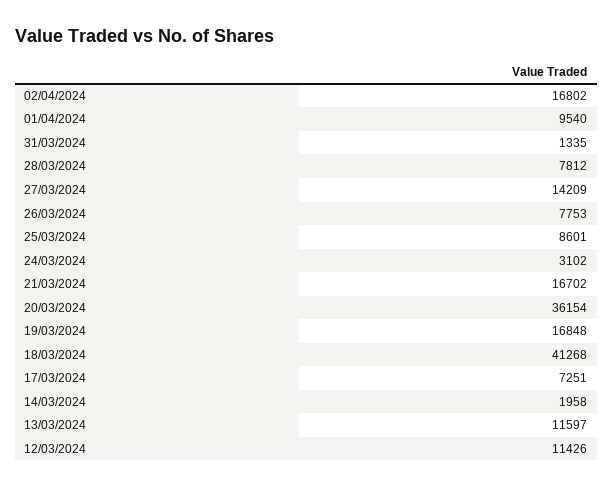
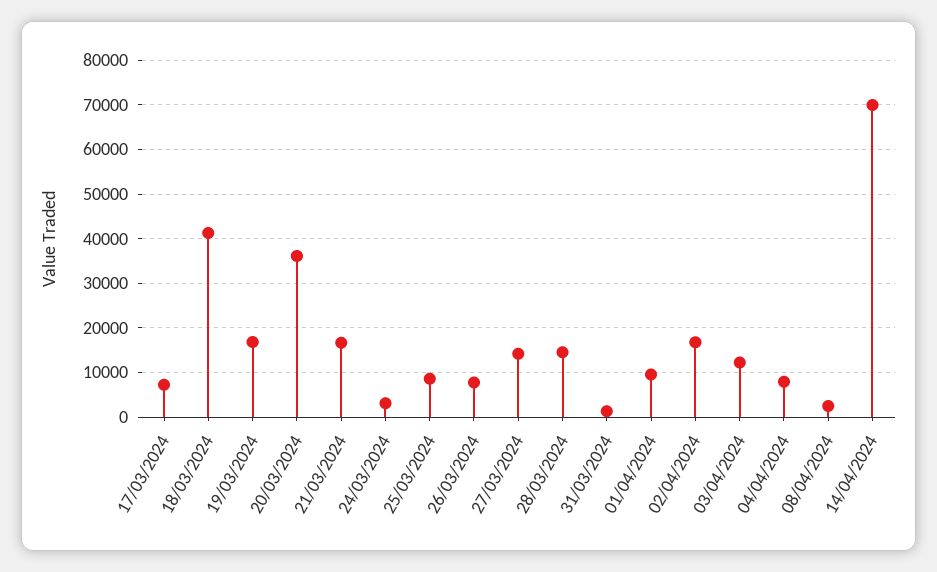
28/03/2024: 7812 -> 14000
14/03/2024: 1958 -> none
13/03/2024: 11597 -> none
12/03/2024: 11426 -> none
03/04/2024: none -> 12000
04/04/2024: none -> 8000
08/04/2024: none -> 2000
14/04/2024: none -> 70000

